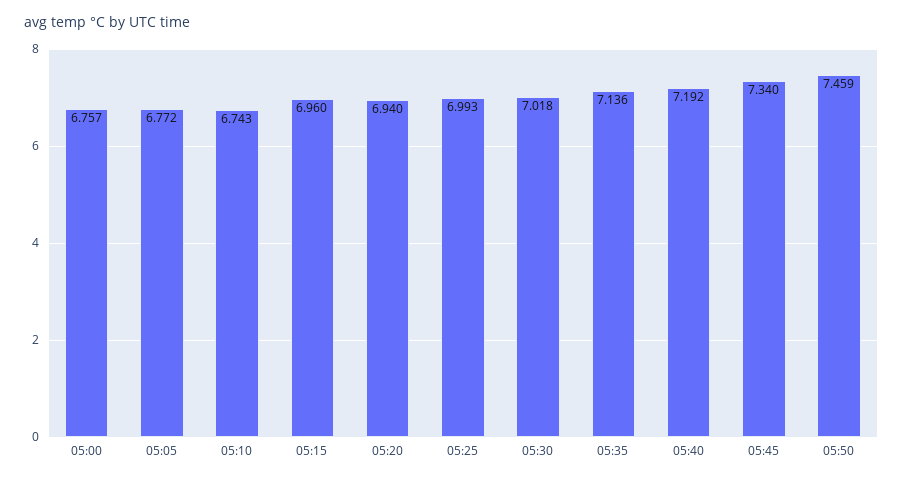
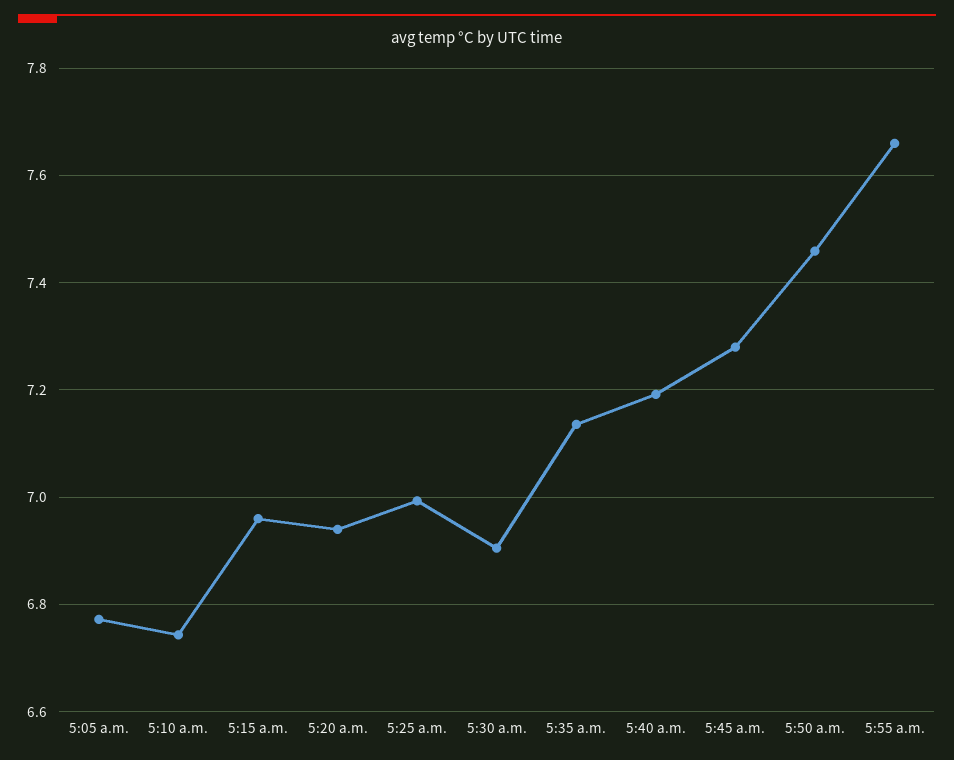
05:00: 6.757 -> none
05:30: 7.018 -> 6.9
05:45: 7.34 -> 7.28
5:55 a.m.: none -> 7.66

